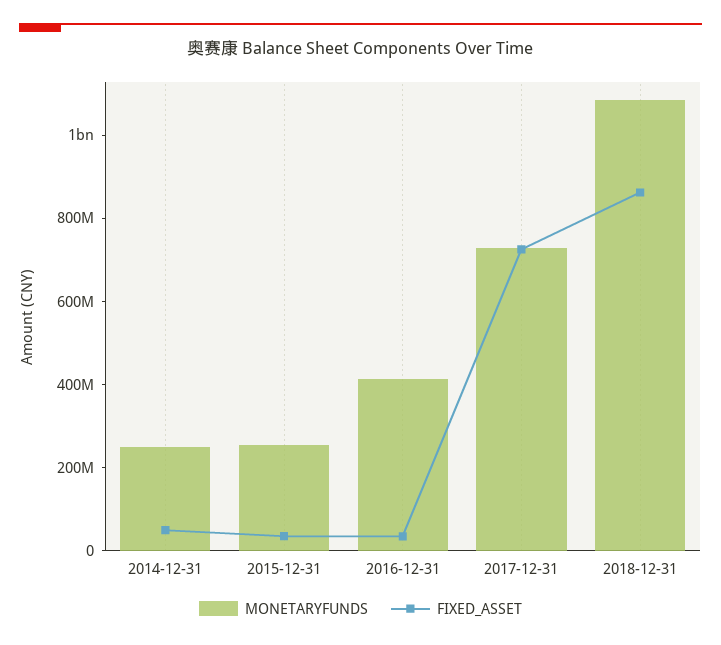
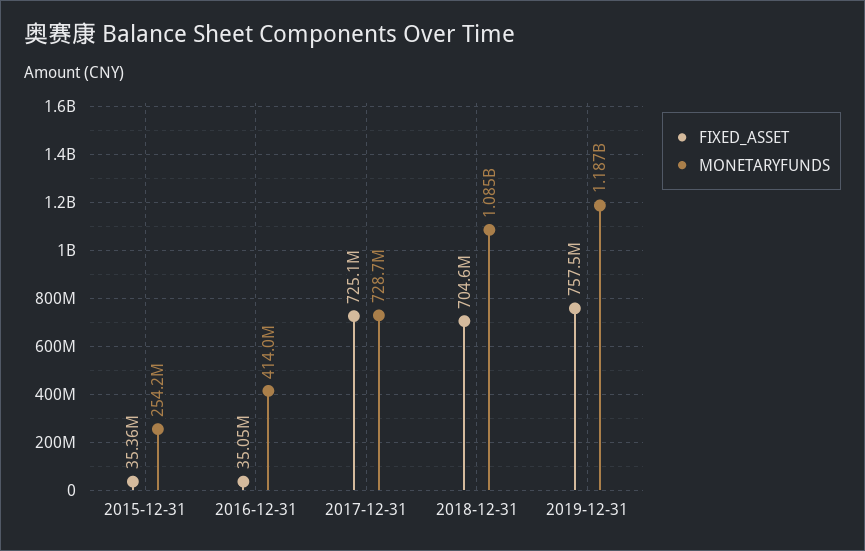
MONETARYFUNDS, 2014-12-31: 250000000 -> none
FIXED_ASSET, 2014-12-31: 50000000 -> none
FIXED_ASSET, 2018-12-31: 850000000 -> 704600000
FIXED_ASSET, 2019-12-31: none -> 757500000
MONETARYFUNDS, 2019-12-31: none -> 1187000000

